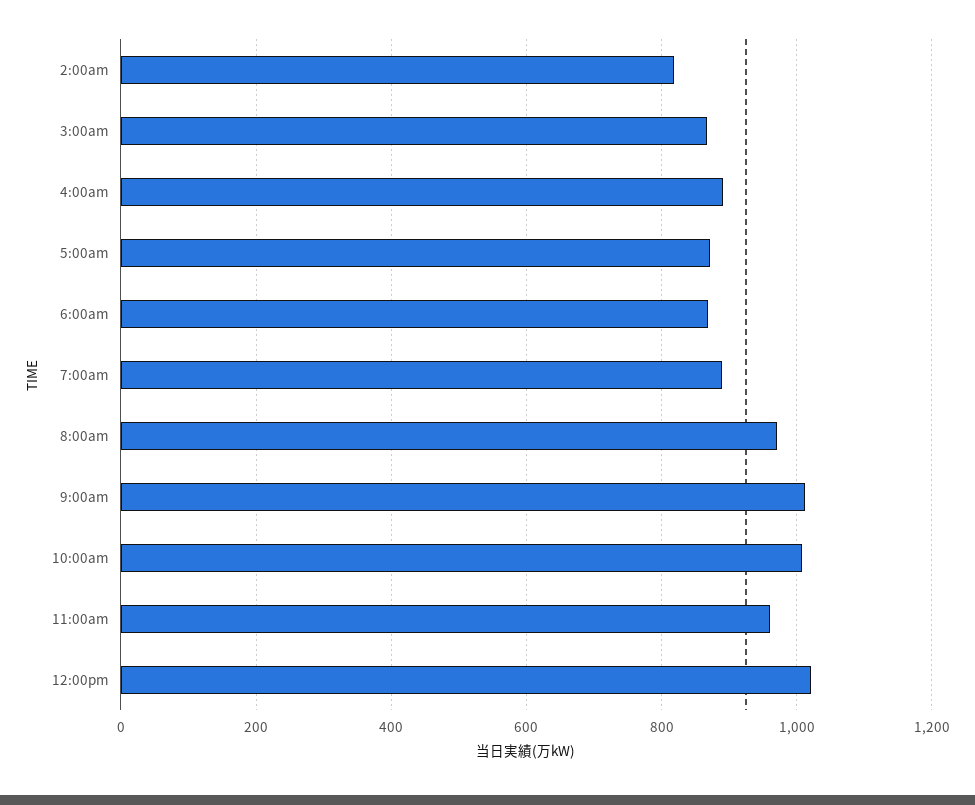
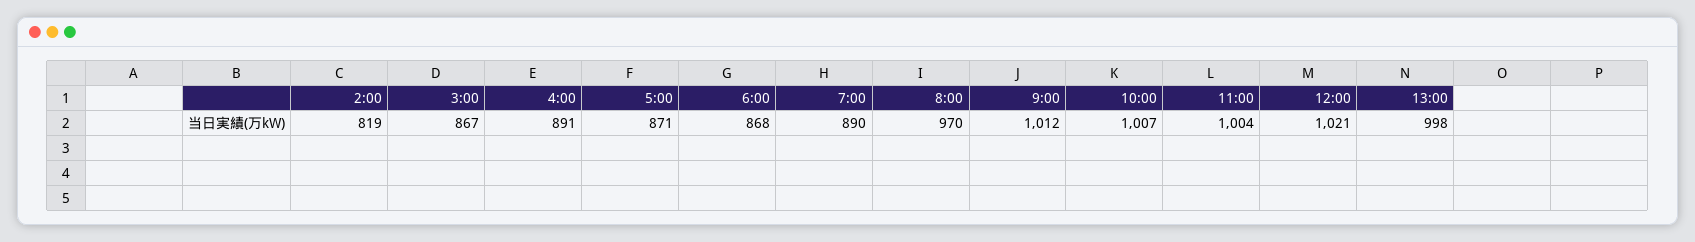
11:00am: 960 -> 1004
13:00: none -> 998

